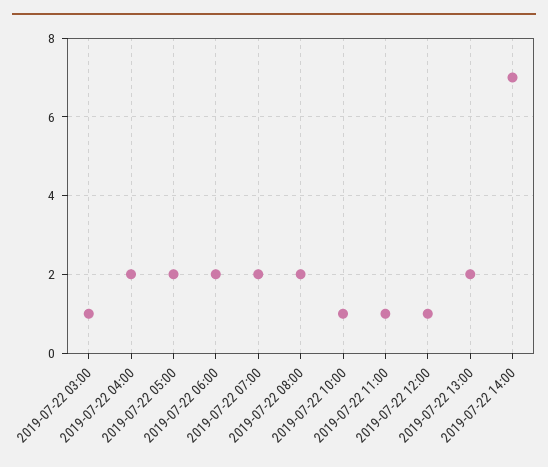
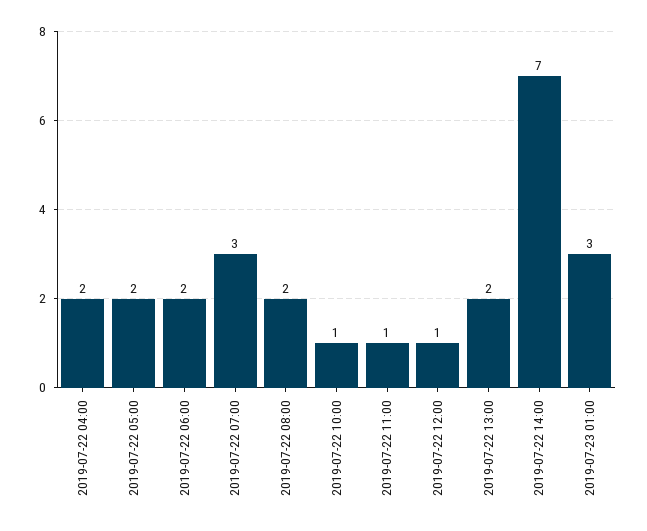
2019-07-22 03:00: 1 -> none
2019-07-22 07:00: 2 -> 3
2019-07-23 01:00: none -> 3

